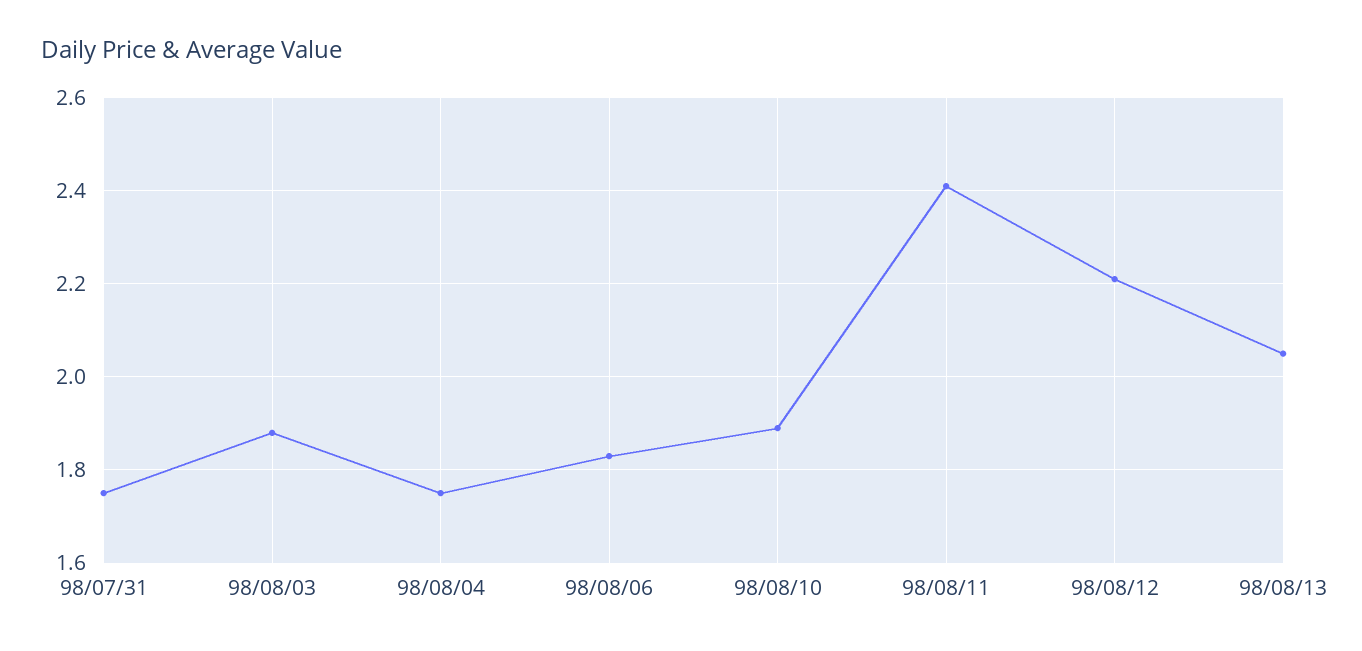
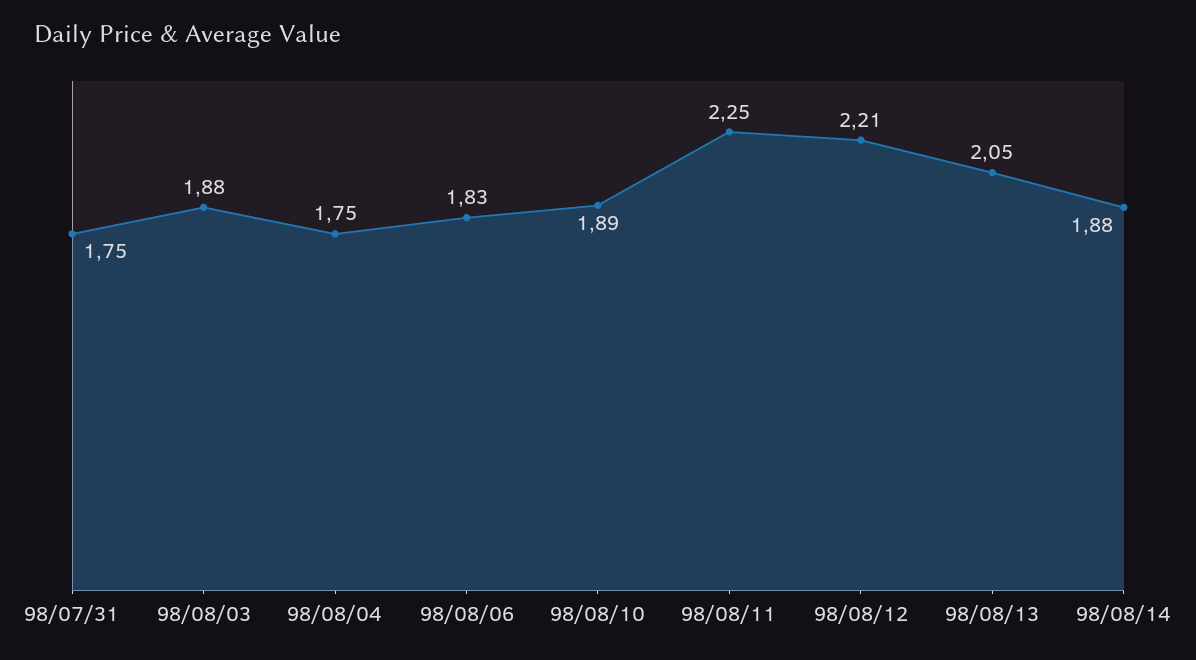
98/08/11: 2.4 -> 2.25
98/08/14: none -> 1.88

